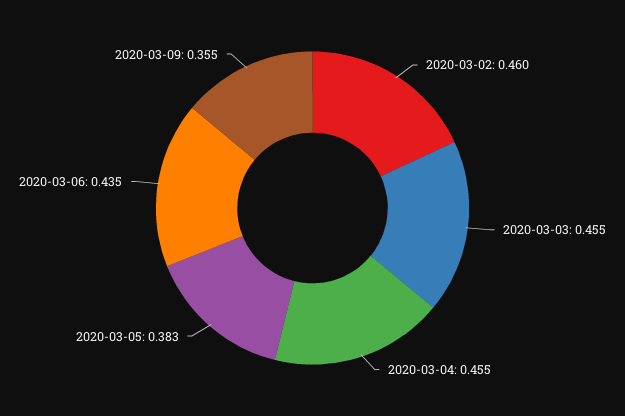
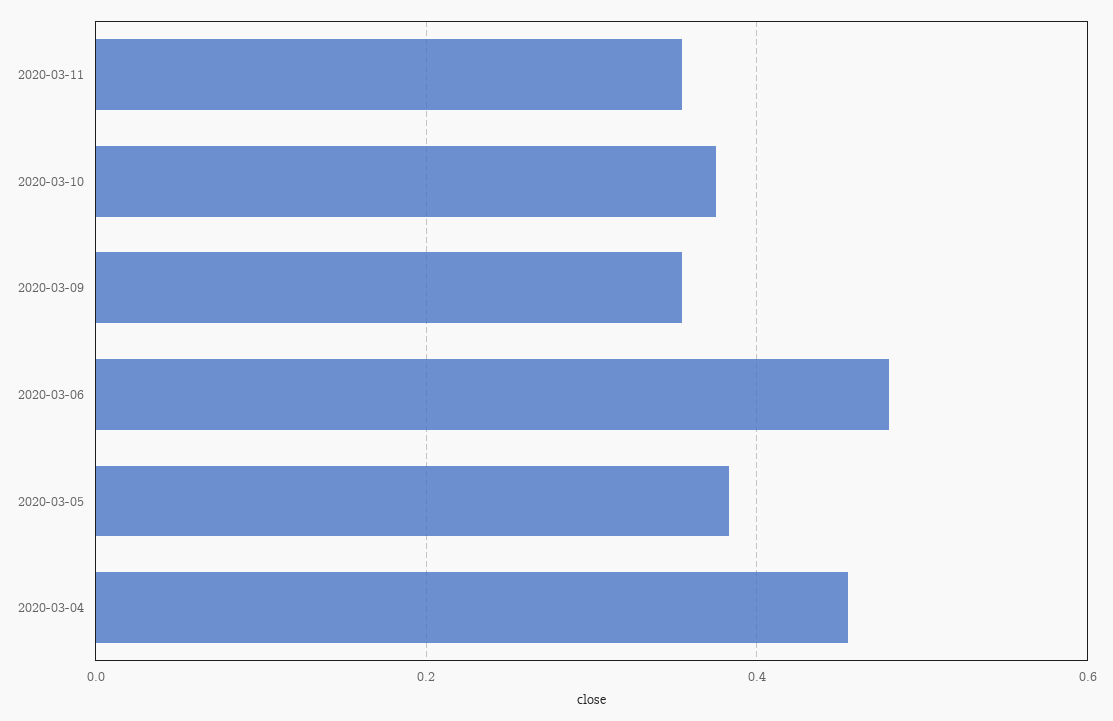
2020-03-02: 0.46 -> none
2020-03-03: 0.455 -> none
2020-03-06: 0.435 -> 0.48
2020-03-11: none -> 0.36
2020-03-10: none -> 0.38

